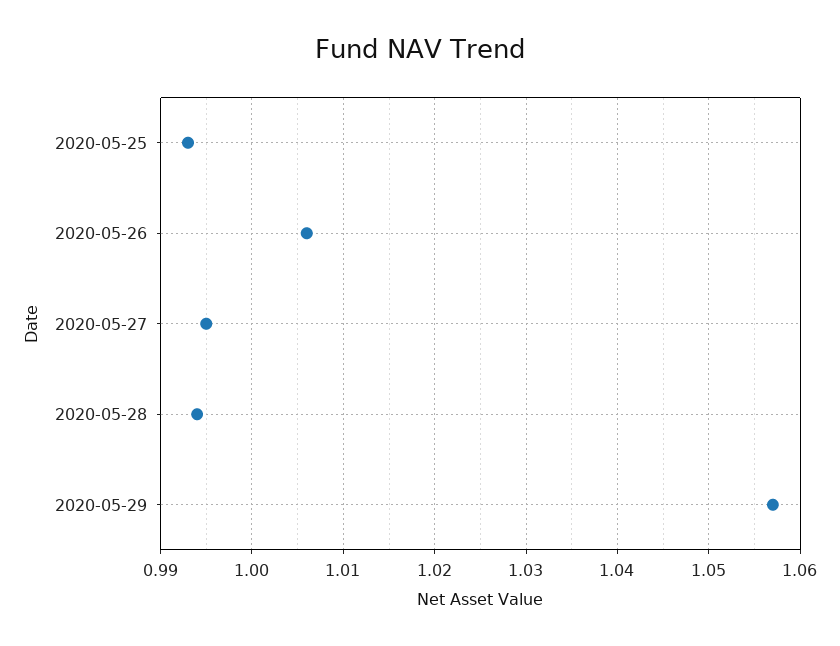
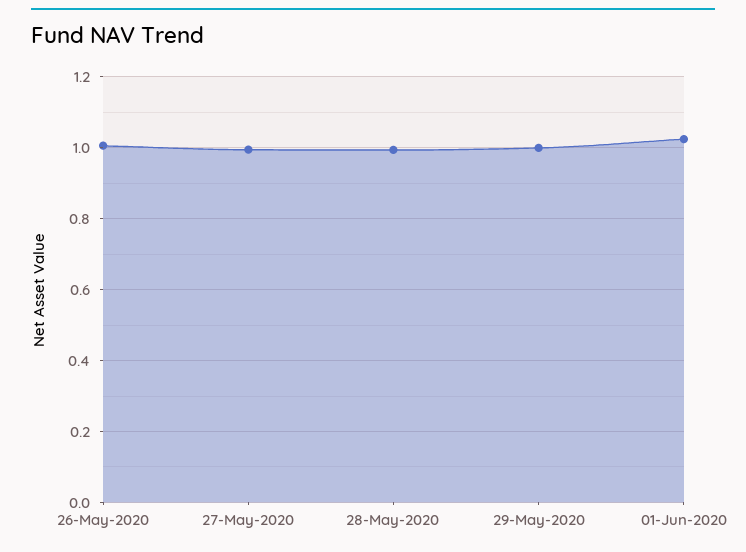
2020-05-25: 0.993 -> none
2020-05-29: 1.057 -> 1
01-Jun-2020: none -> 1.02

